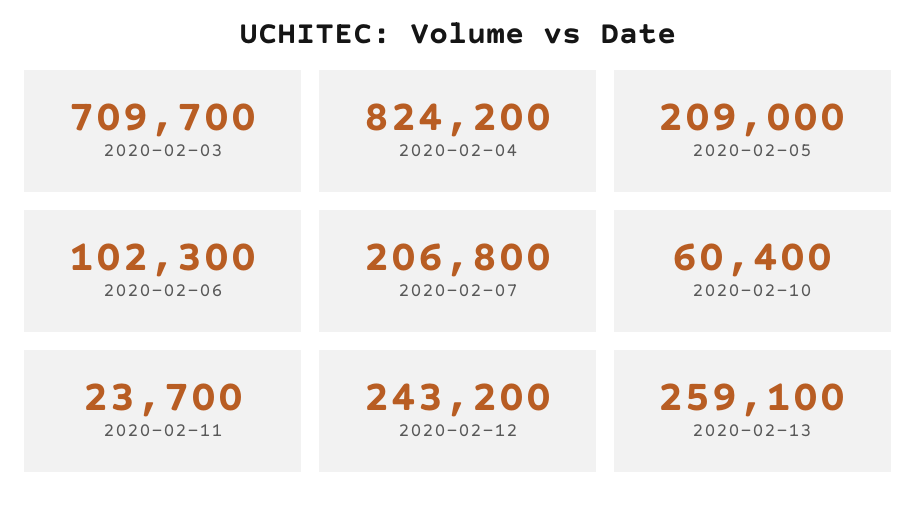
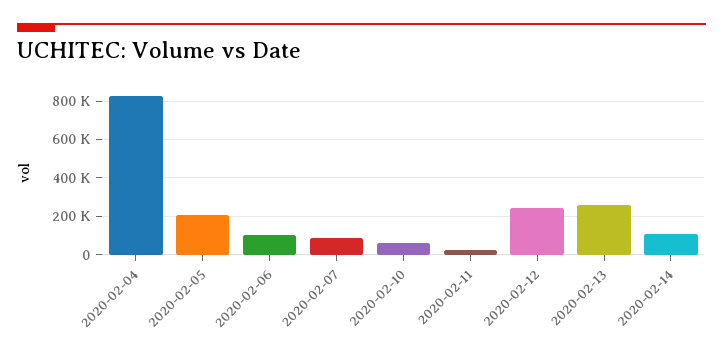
2020-02-03: 709700 -> none
2020-02-07: 206800 -> 100000
2020-02-14: none -> 100000

